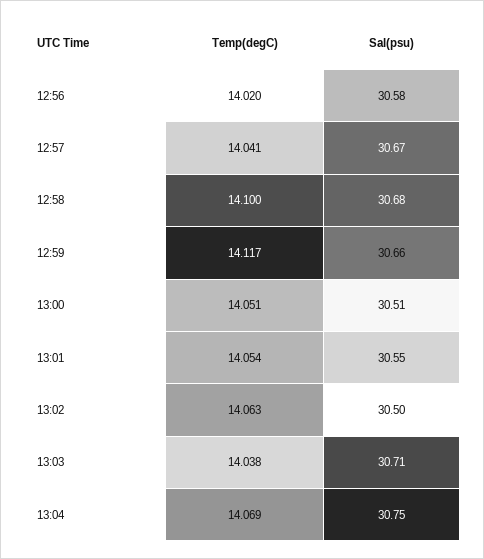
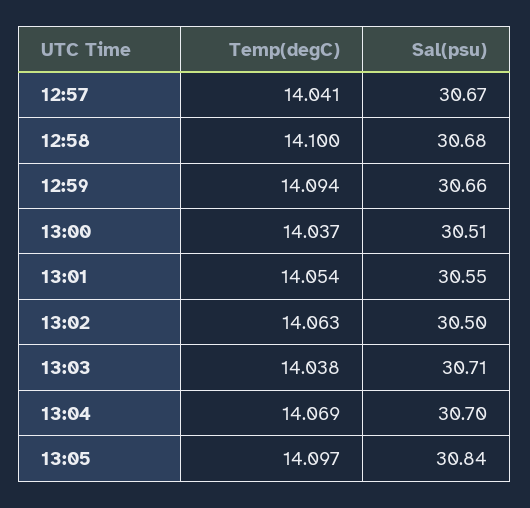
Temp(degC), 12:56: 14.02 -> none
Sal(psu), 12:56: 30.58 -> none
Temp(degC), 12:59: 14.117 -> 14.094
Temp(degC), 13:00: 14.051 -> 14.037
Sal(psu), 13:04: 30.75 -> 30.7
Temp(degC), 13:05: none -> 14.097
Sal(psu), 13:05: none -> 30.84

